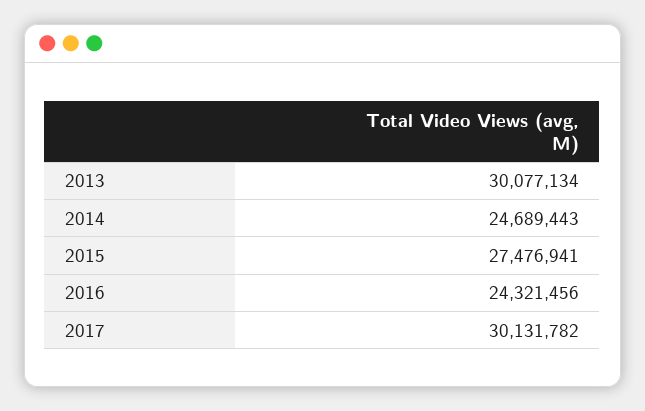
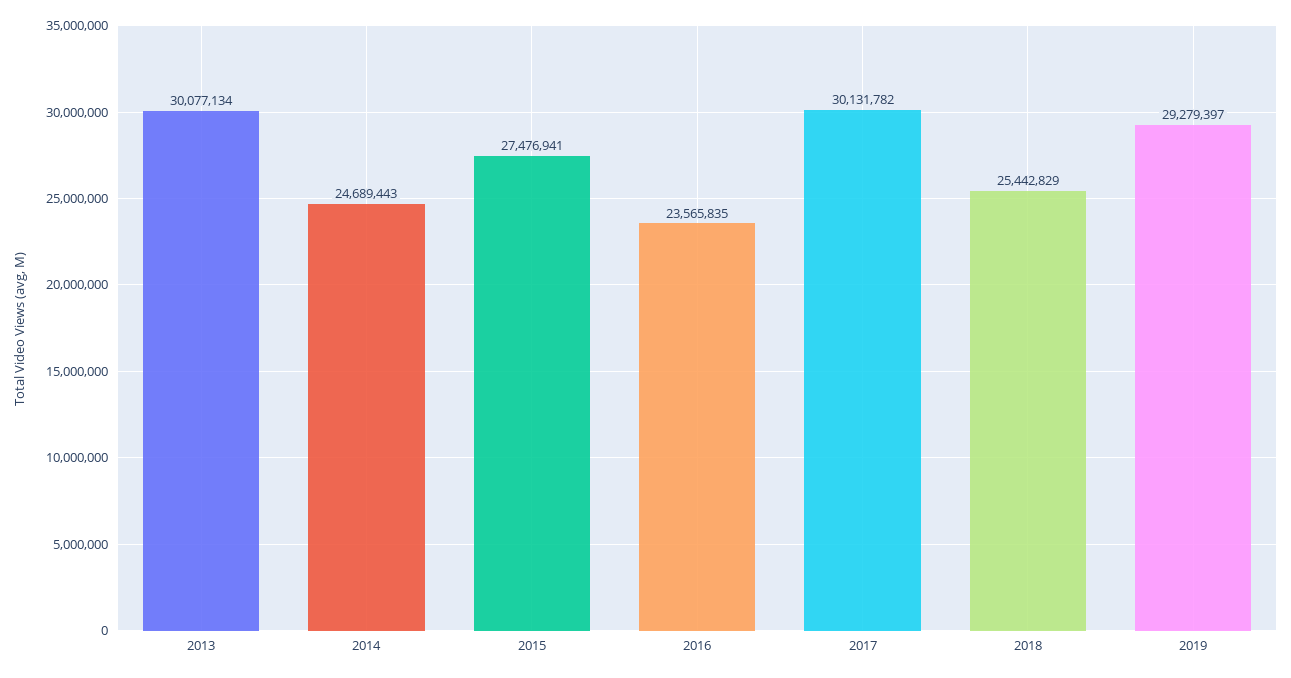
2016: 24321456 -> 23565835
2018: none -> 25442829
2019: none -> 29279397

